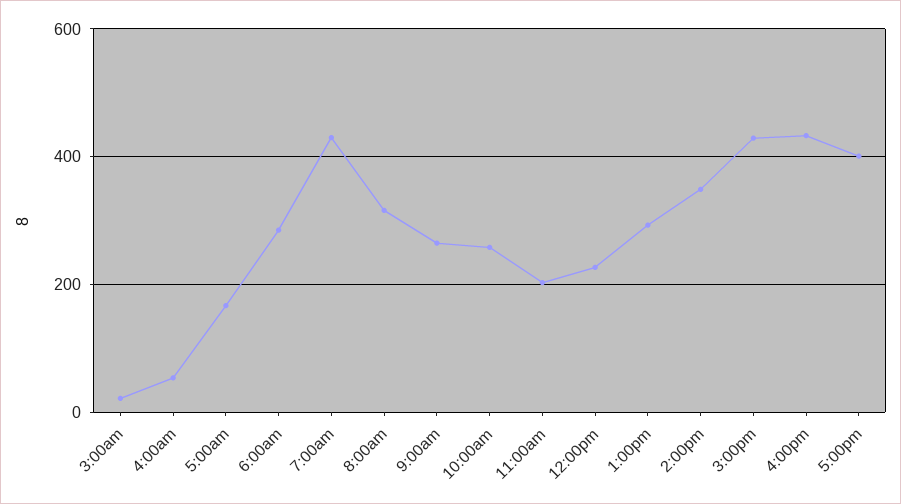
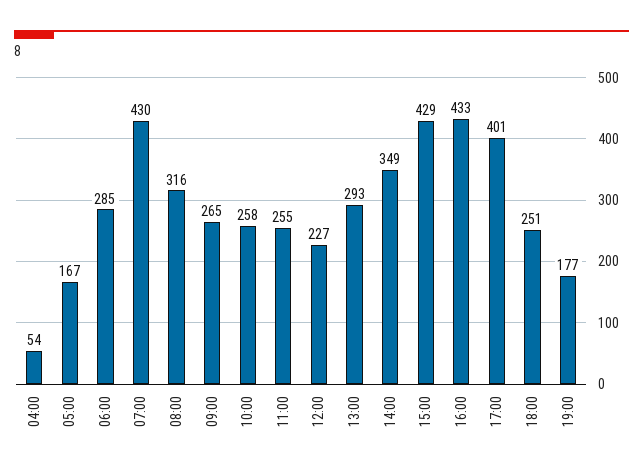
3:00am: 20 -> none
11:00am: 200 -> 255
18:00: none -> 251
19:00: none -> 177

